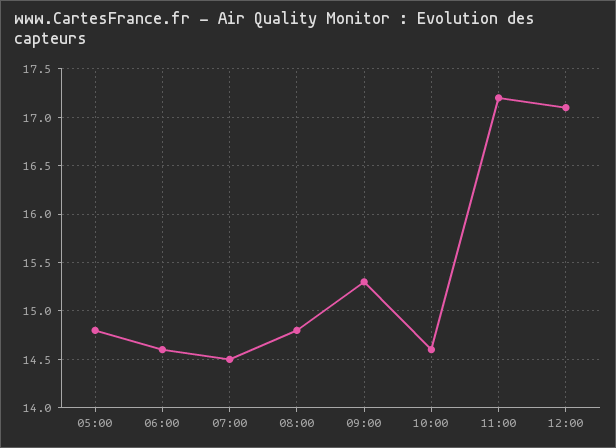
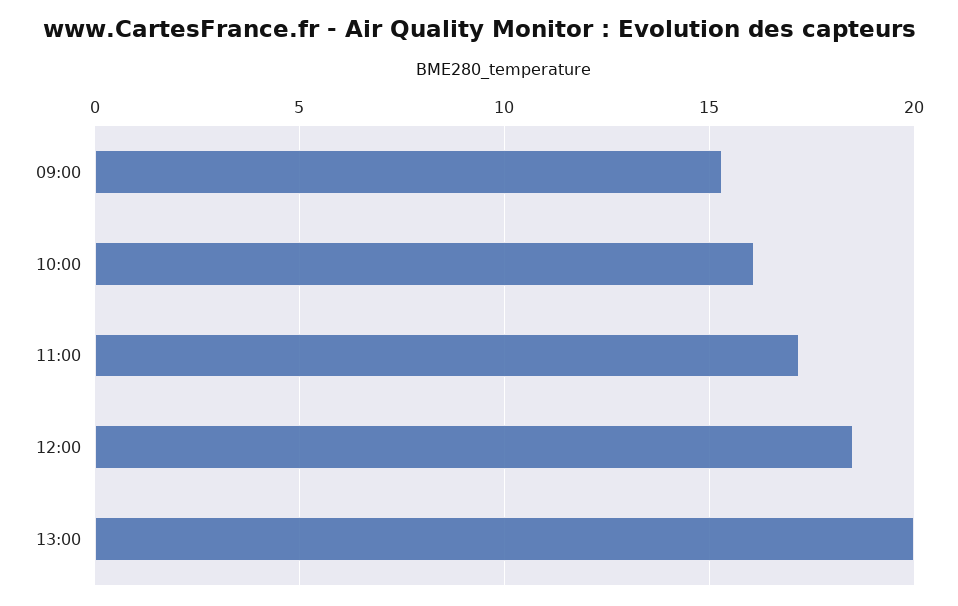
05:00: 14.8 -> none
06:00: 14.6 -> none
07:00: 14.5 -> none
08:00: 14.8 -> none
10:00: 14.6 -> 16
12:00: 17.1 -> 18.5
13:00: none -> 20

